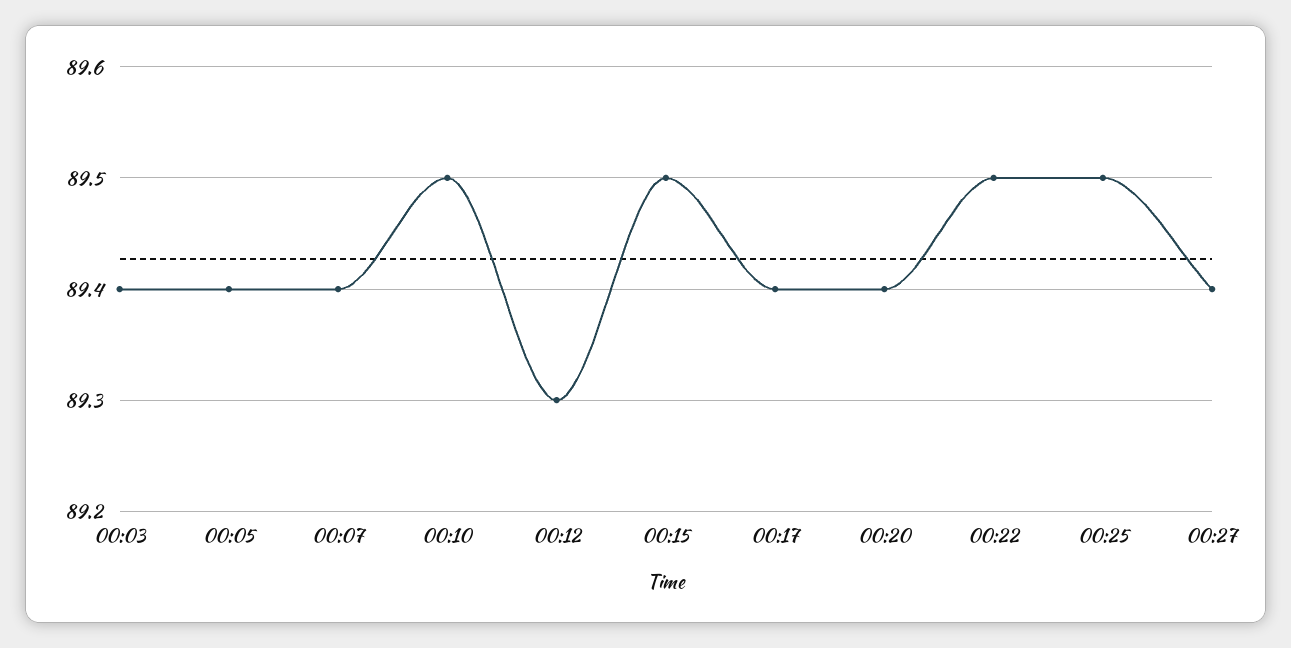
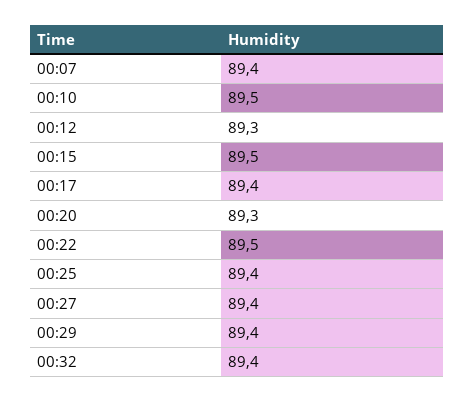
00:03: 89.4 -> none
00:05: 89.4 -> none
00:20: 89.4 -> 89.3
00:25: 89.5 -> 89.4
00:29: none -> 89.4
00:32: none -> 89.4

